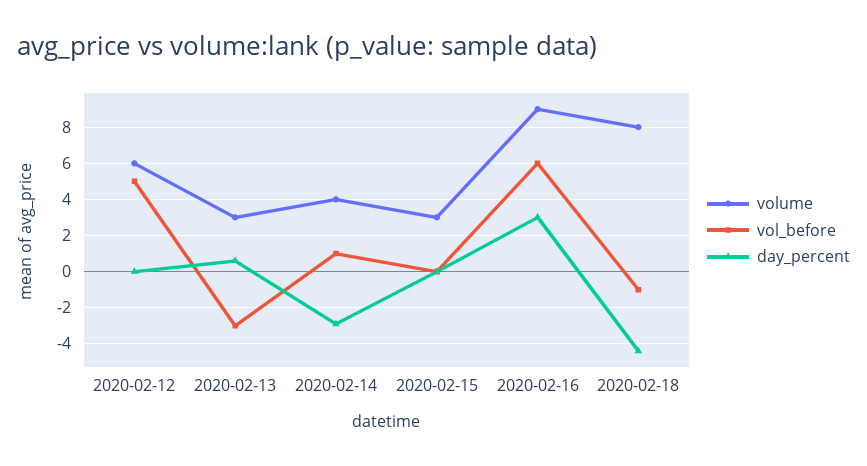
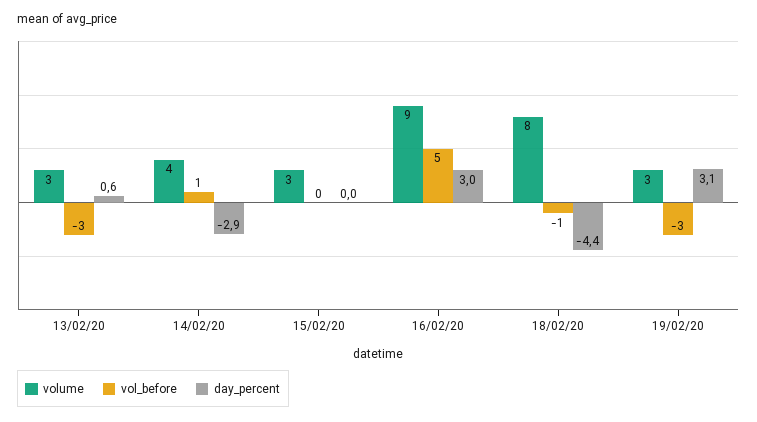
volume, 2020-02-12: 6 -> none
vol_before, 2020-02-12: 5 -> none
day_percent, 2020-02-12: 0 -> none
vol_before, 2020-02-16: 6 -> 5
volume, 19/02/20: none -> 3
vol_before, 19/02/20: none -> -3
day_percent, 19/02/20: none -> 3.1

